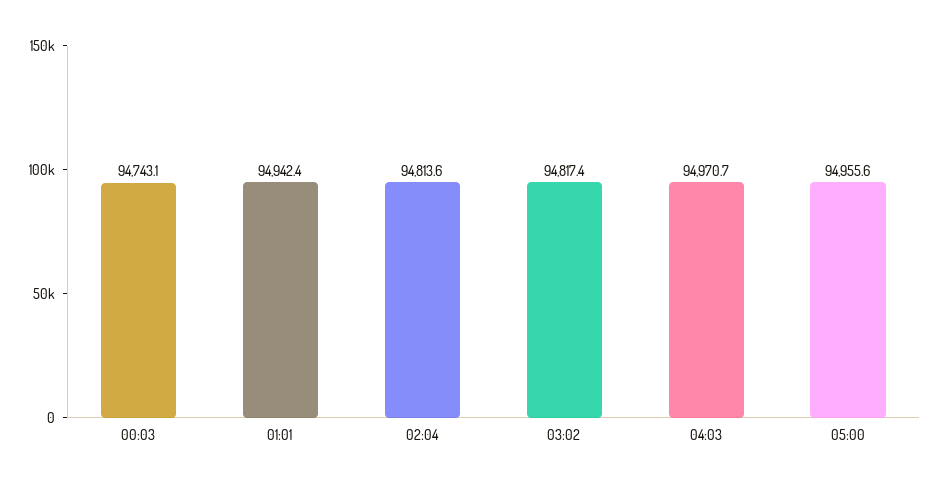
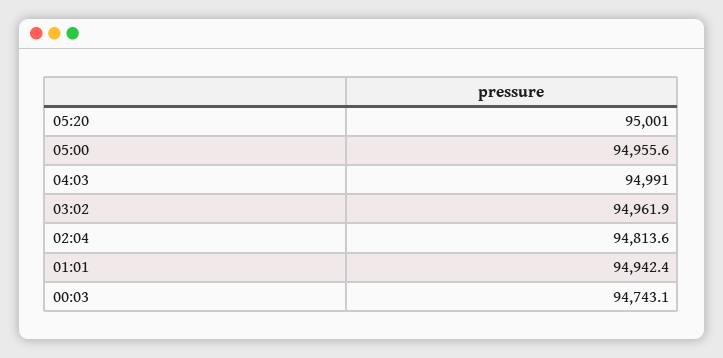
03:02: 94817.4 -> 94961.9
04:03: 94970.7 -> 94991
05:20: none -> 95001

